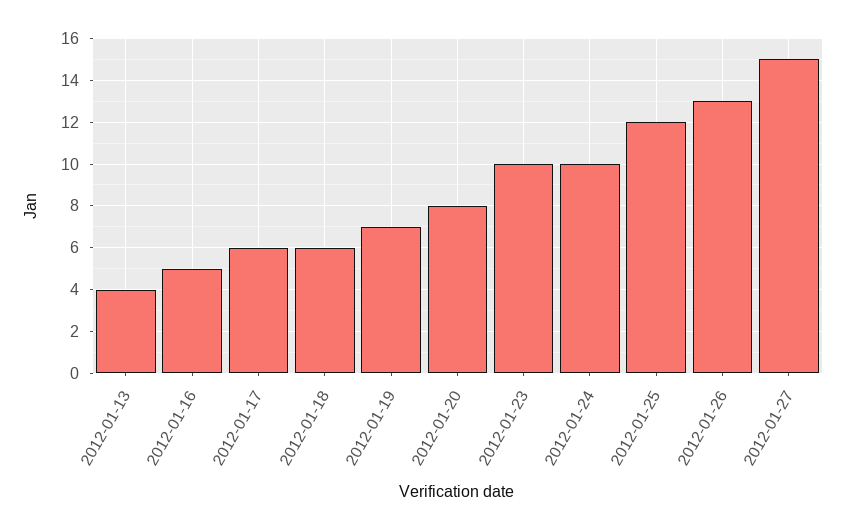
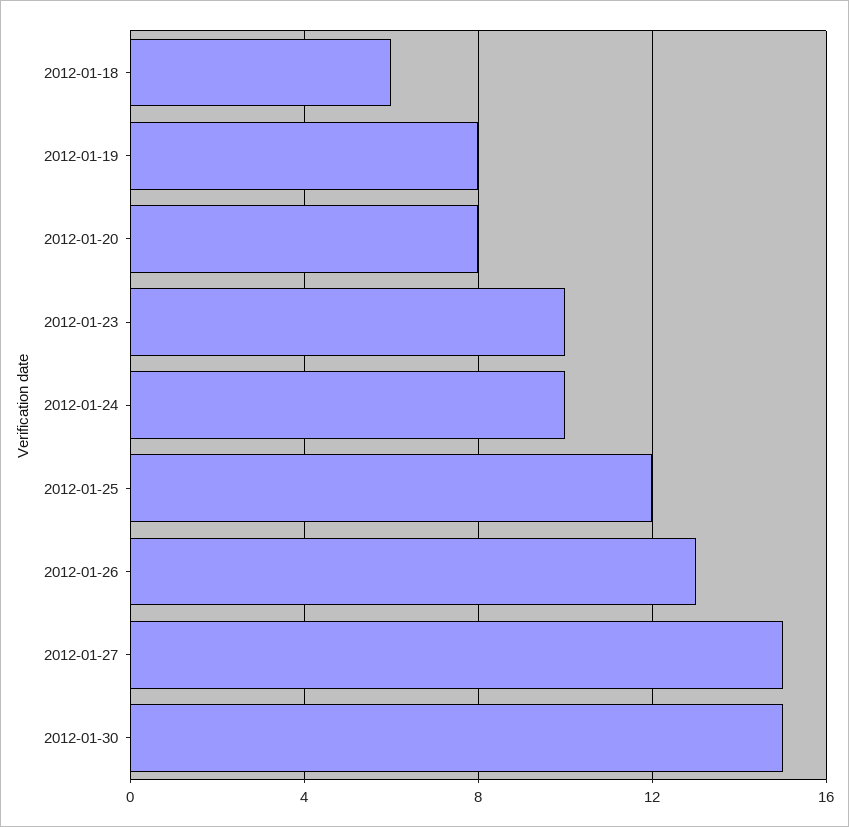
2012-01-13: 4 -> none
2012-01-16: 5 -> none
2012-01-17: 6 -> none
2012-01-19: 7 -> 8
2012-01-30: none -> 15

